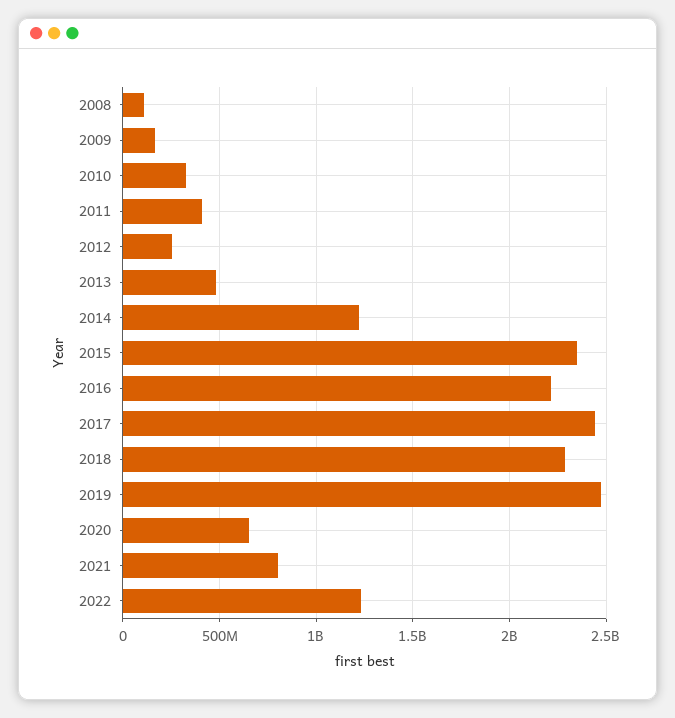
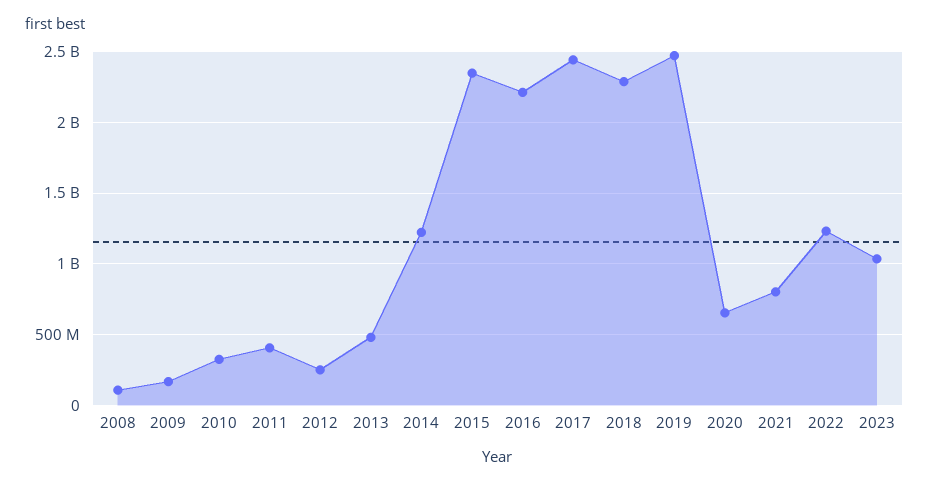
2023: none -> 1050000000

